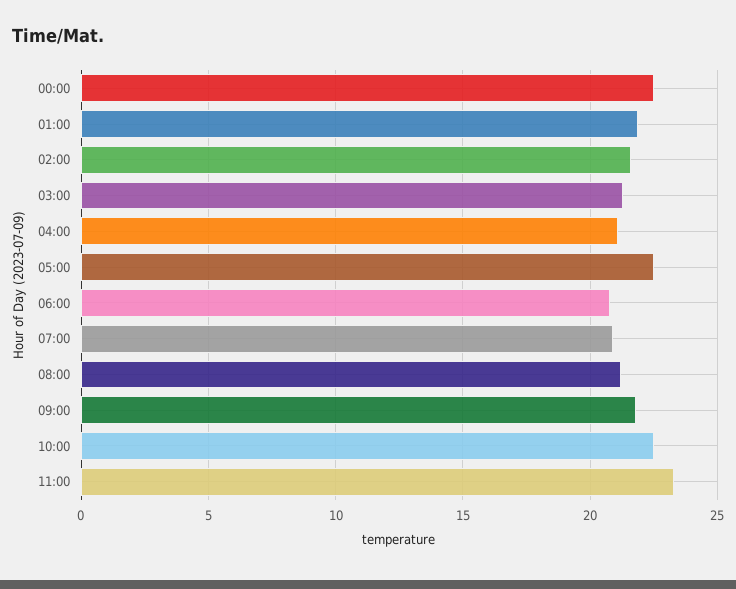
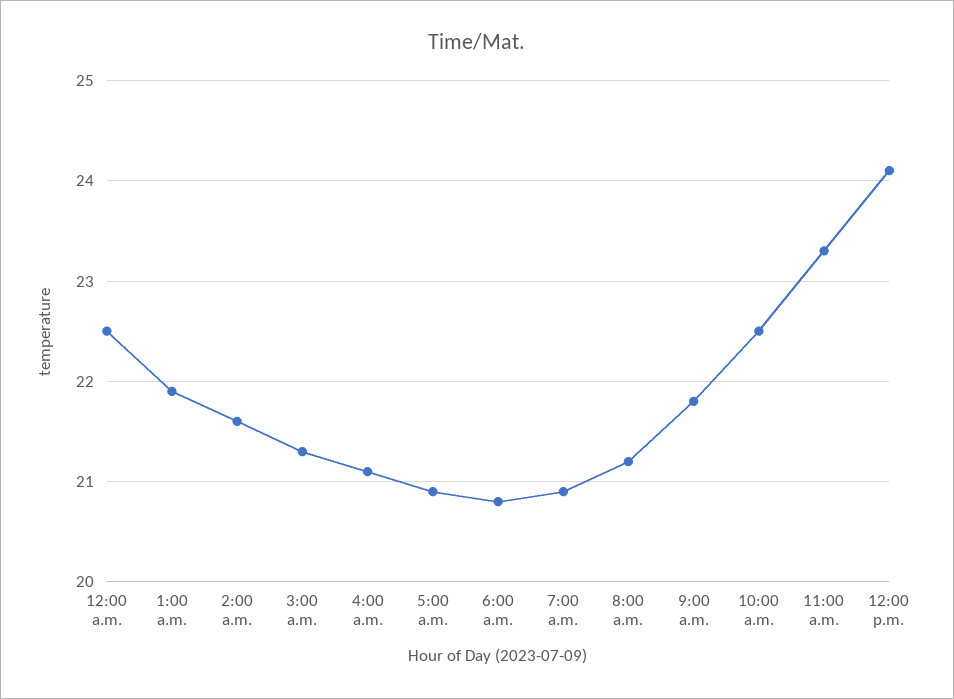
05:00: 22.5 -> 20.9
12:00 p.m.: none -> 24.1

